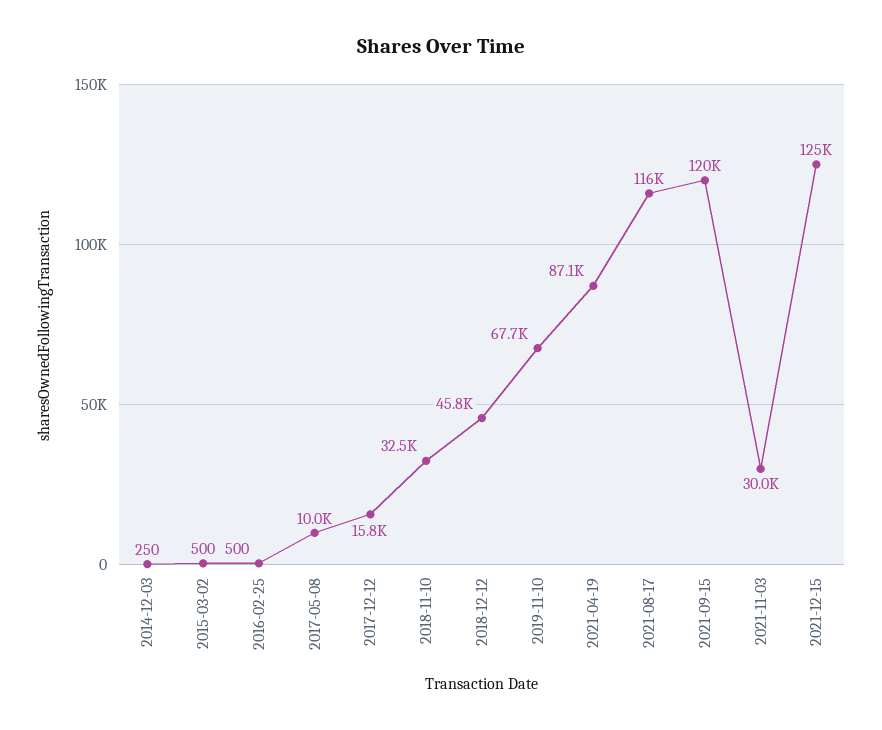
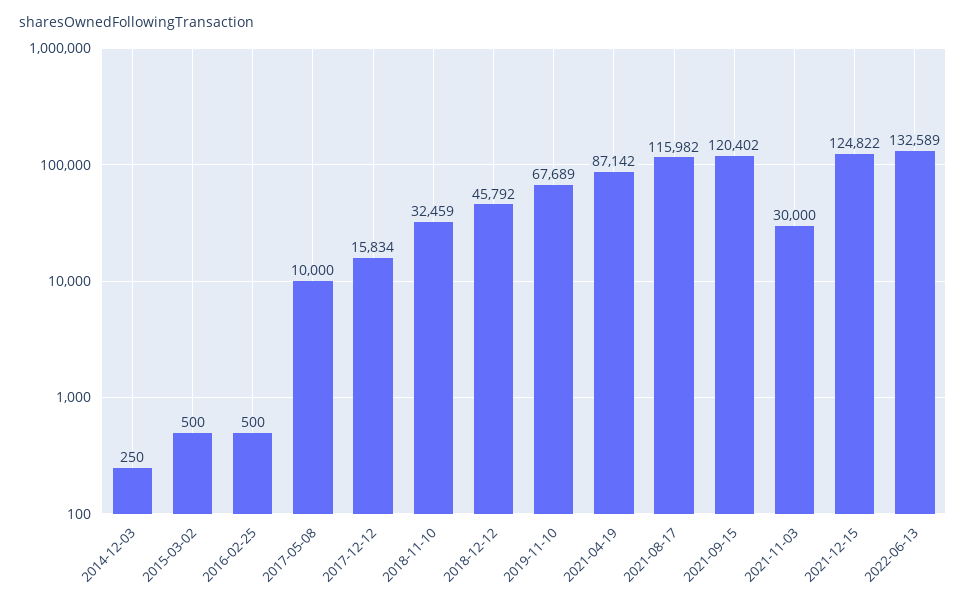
2022-06-13: none -> 132589

